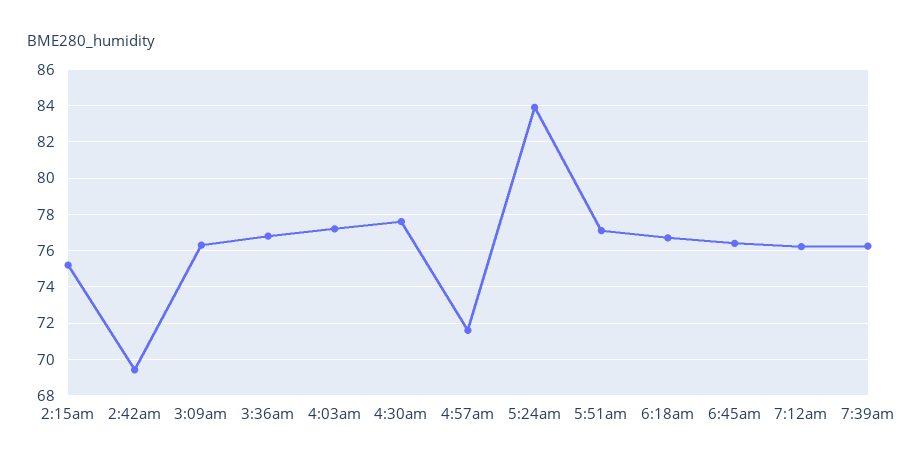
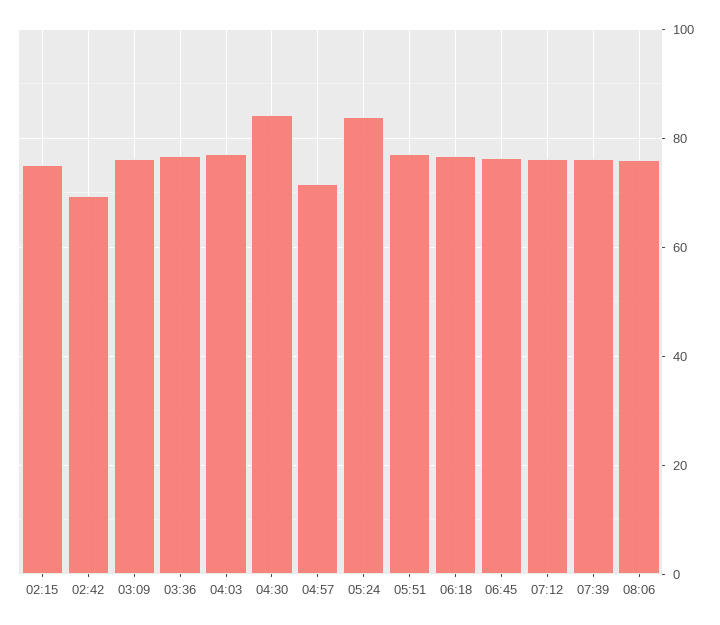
4:30am: 77.5 -> 84
08:06: none -> 76

